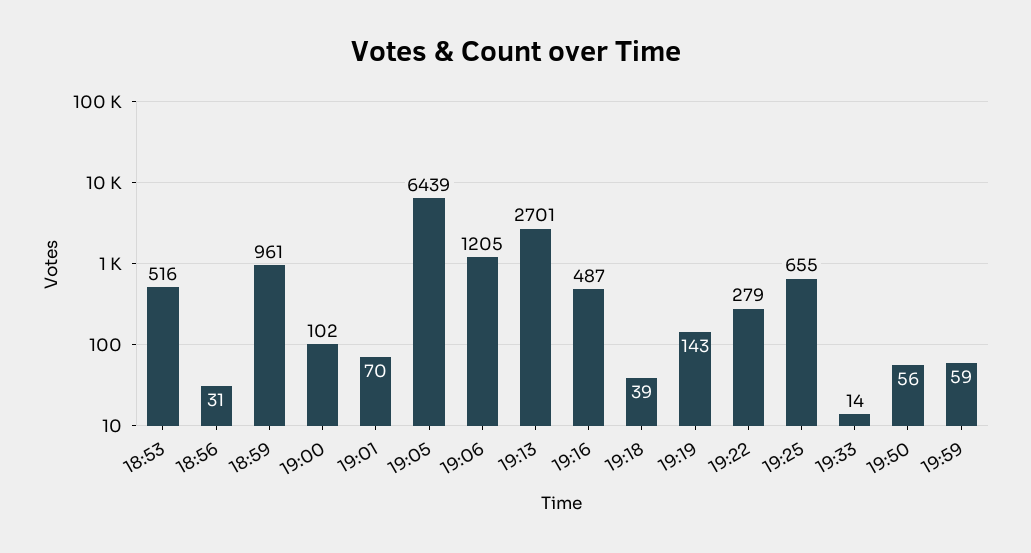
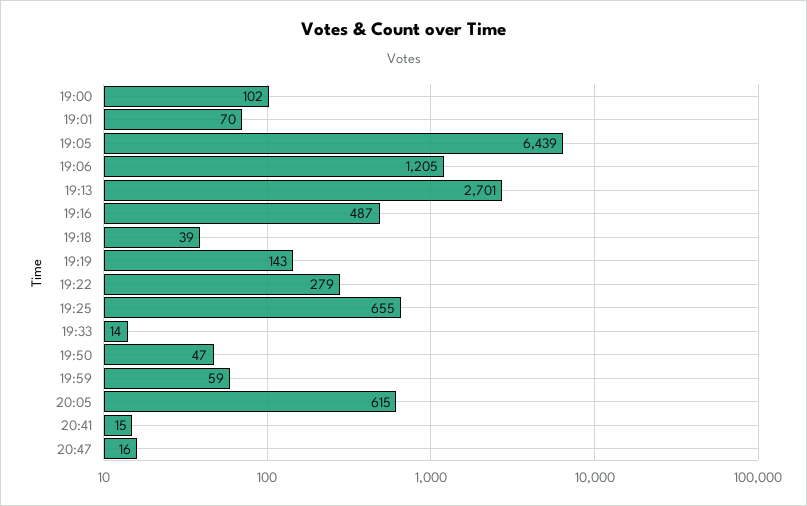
18:53: 516 -> none
18:56: 31 -> none
18:59: 961 -> none
19:50: 56 -> 47
20:05: none -> 615
20:41: none -> 15
20:47: none -> 16

